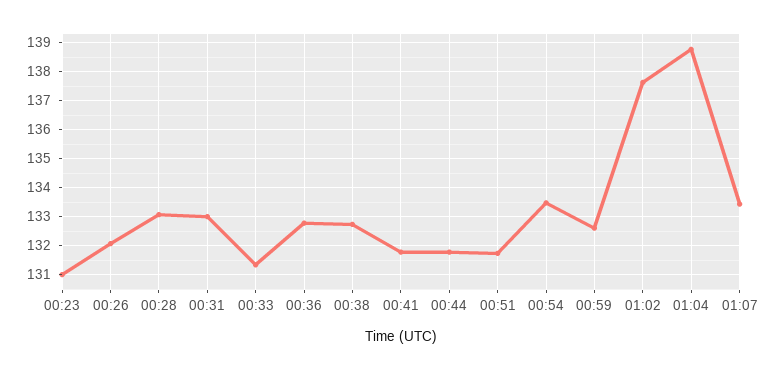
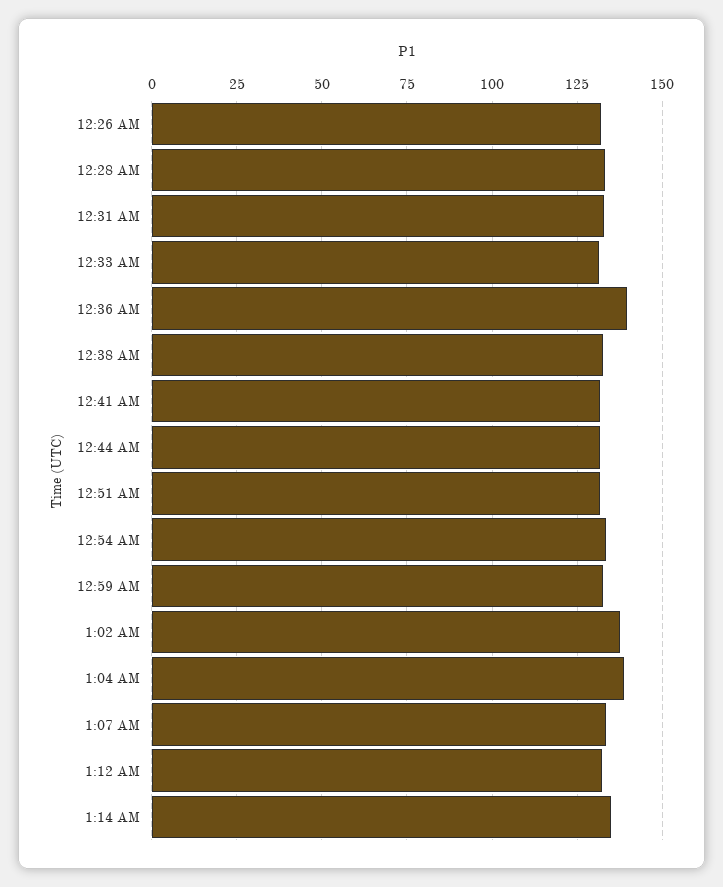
00:23: 131 -> none
00:36: 132.75 -> 140
1:12 AM: none -> 132.5
1:14 AM: none -> 135

